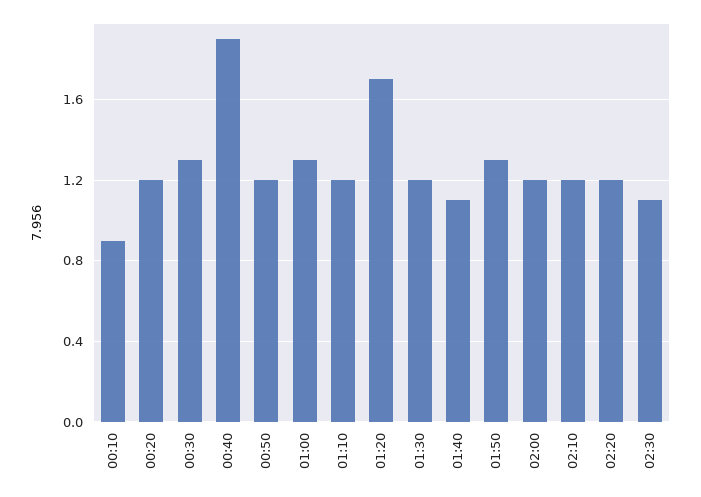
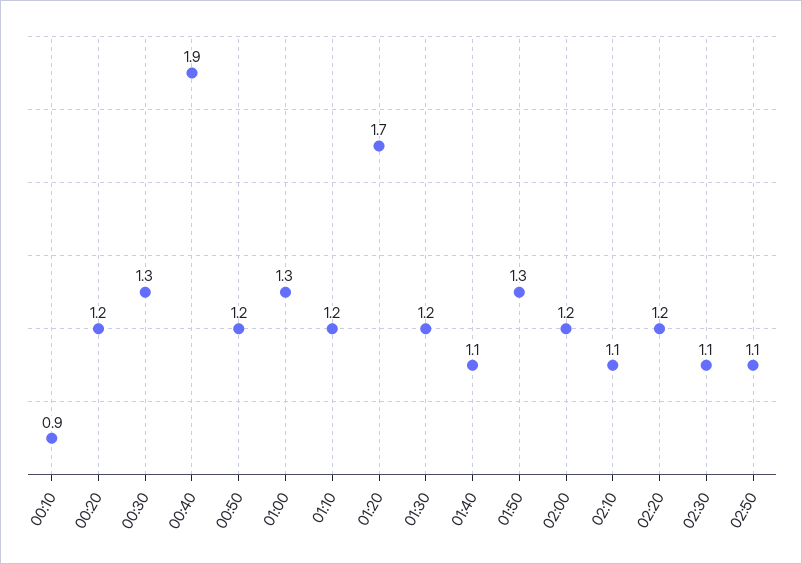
02:10: 1.2 -> 1.1
02:50: none -> 1.1

